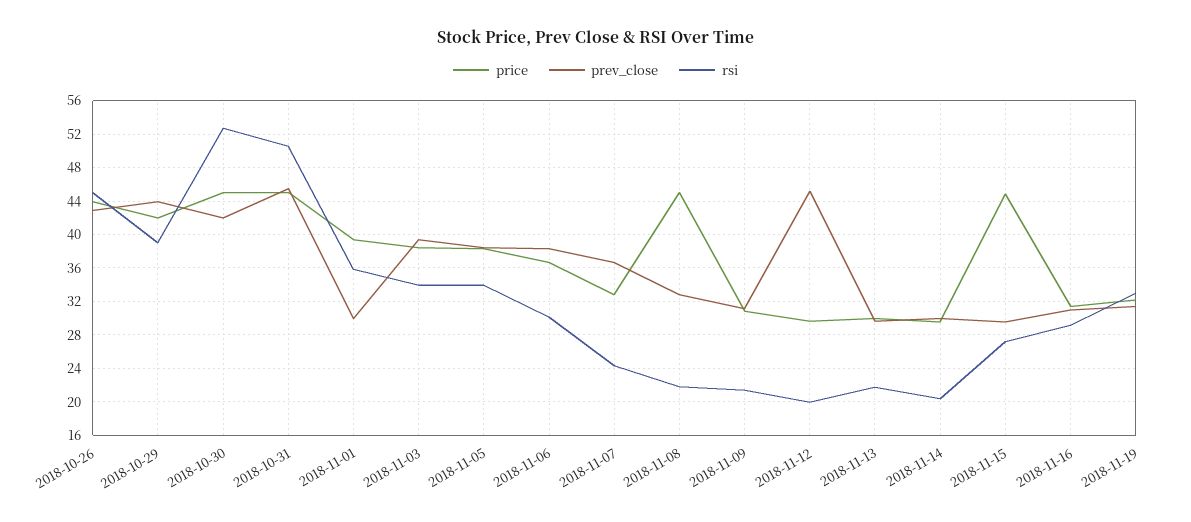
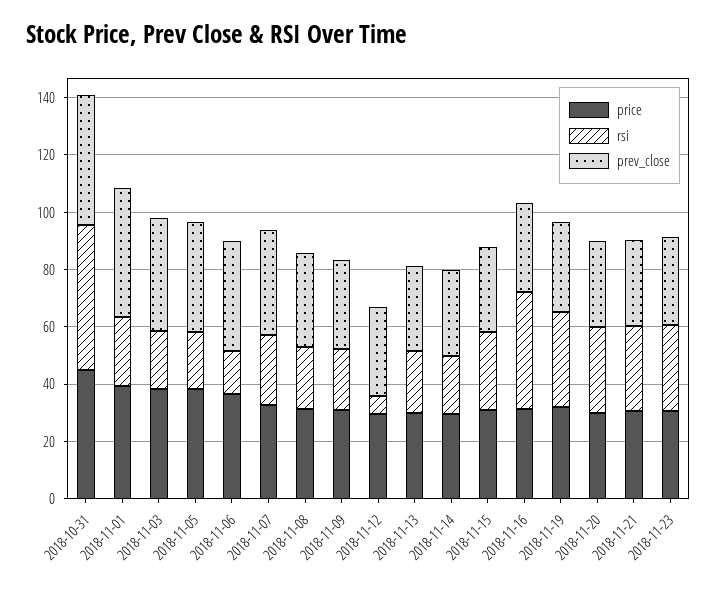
price, 2018-10-26: 44 -> none
prev_close, 2018-10-26: 43 -> none
rsi, 2018-10-26: 45 -> none
price, 2018-10-29: 42 -> none
prev_close, 2018-10-29: 44 -> none
rsi, 2018-10-29: 39 -> none
price, 2018-10-30: 45 -> none
prev_close, 2018-10-30: 42 -> none
rsi, 2018-10-30: 53 -> none
prev_close, 2018-11-01: 30 -> 45
rsi, 2018-11-01: 36 -> 25
rsi, 2018-11-03: 34 -> 20
rsi, 2018-11-05: 34 -> 20
rsi, 2018-11-06: 30 -> 15
price, 2018-11-08: 45 -> 30
prev_close, 2018-11-12: 45 -> 30
rsi, 2018-11-12: 20 -> 5
price, 2018-11-15: 45 -> 30
rsi, 2018-11-16: 29 -> 40
price, 2018-11-20: none -> 30
rsi, 2018-11-20: none -> 30
prev_close, 2018-11-20: none -> 30
price, 2018-11-21: none -> 30
rsi, 2018-11-21: none -> 30
prev_close, 2018-11-21: none -> 30
price, 2018-11-23: none -> 30
rsi, 2018-11-23: none -> 30
prev_close, 2018-11-23: none -> 30

